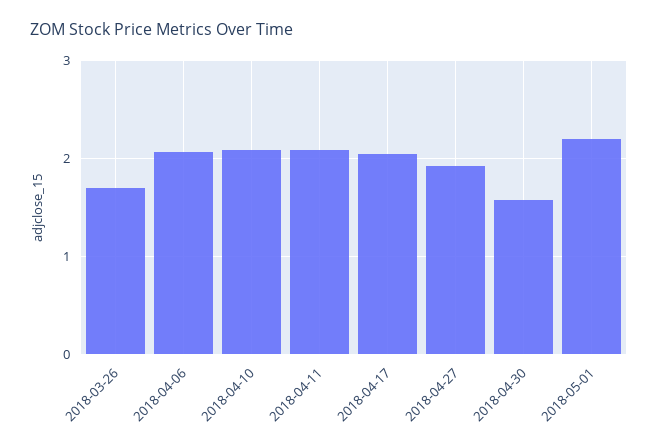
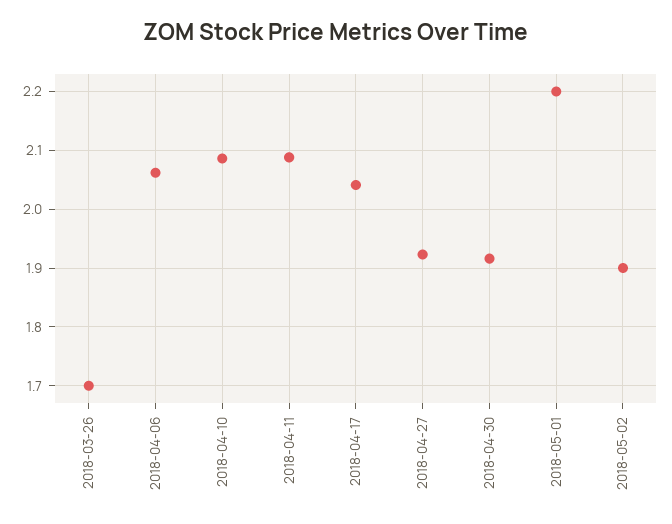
2018-04-30: 1.6 -> 1.92
2018-05-02: none -> 1.9

